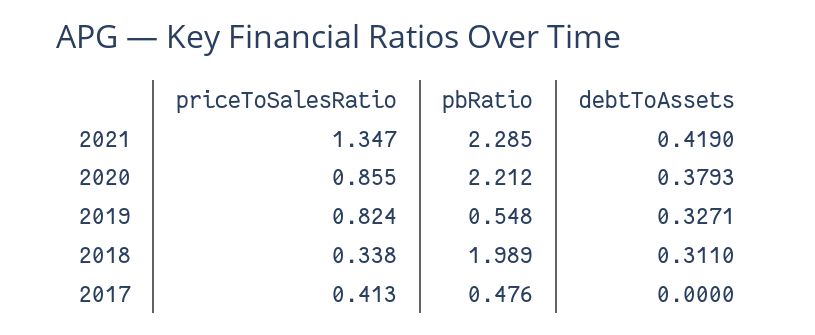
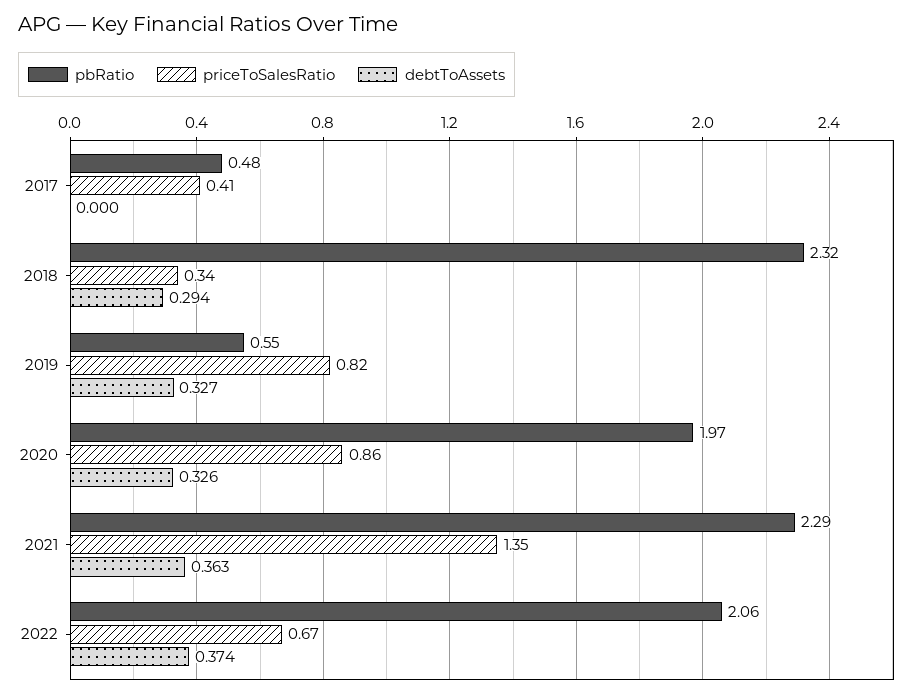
debtToAssets, 2021: 0.419 -> 0.363
pbRatio, 2020: 2.212 -> 1.97
debtToAssets, 2020: 0.3793 -> 0.326
pbRatio, 2018: 1.989 -> 2.32
debtToAssets, 2018: 0.311 -> 0.294
pbRatio, 2022: none -> 2.06
priceToSalesRatio, 2022: none -> 0.67
debtToAssets, 2022: none -> 0.374

